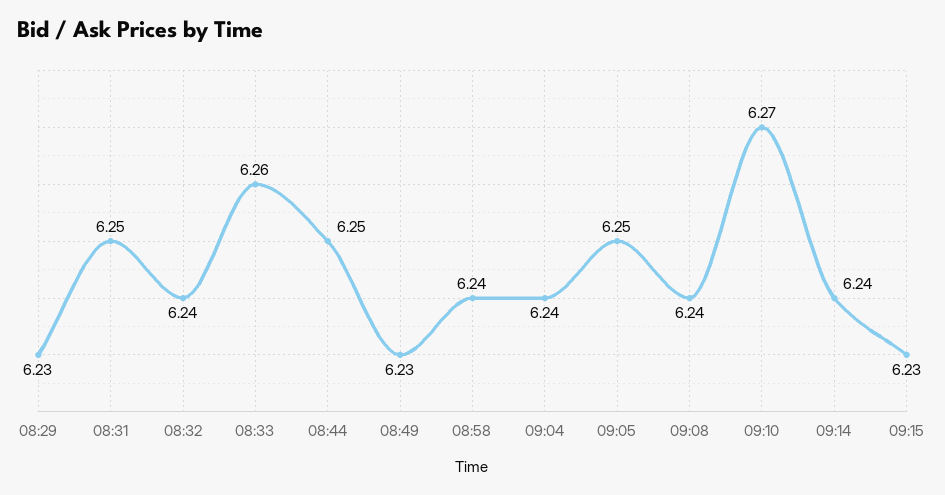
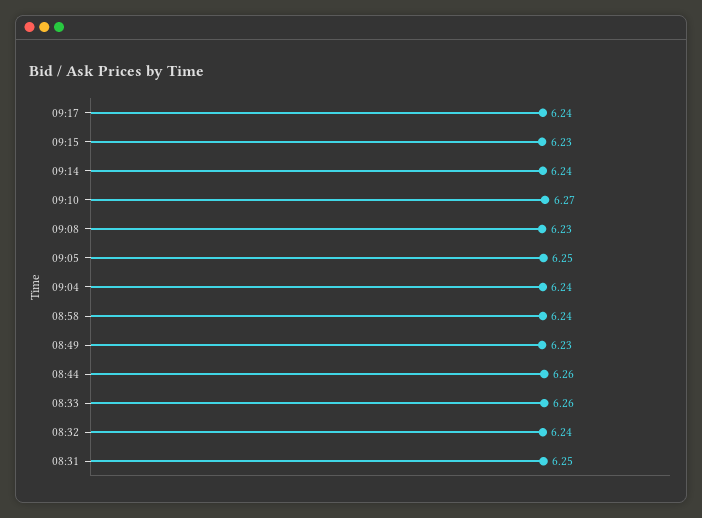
08:29: 6.23 -> none
08:44: 6.25 -> 6.26
09:08: 6.24 -> 6.23
09:17: none -> 6.24

